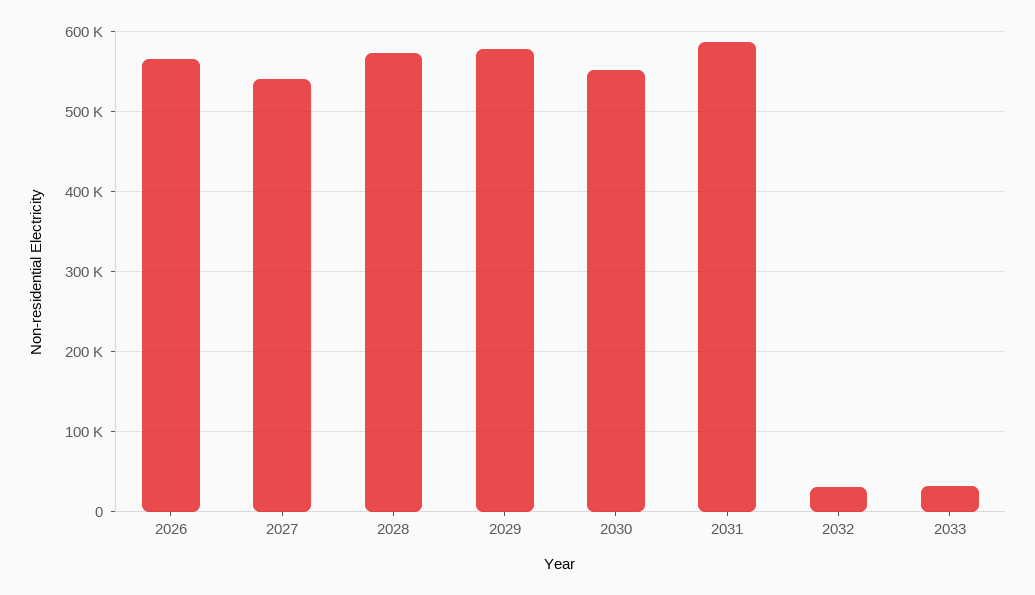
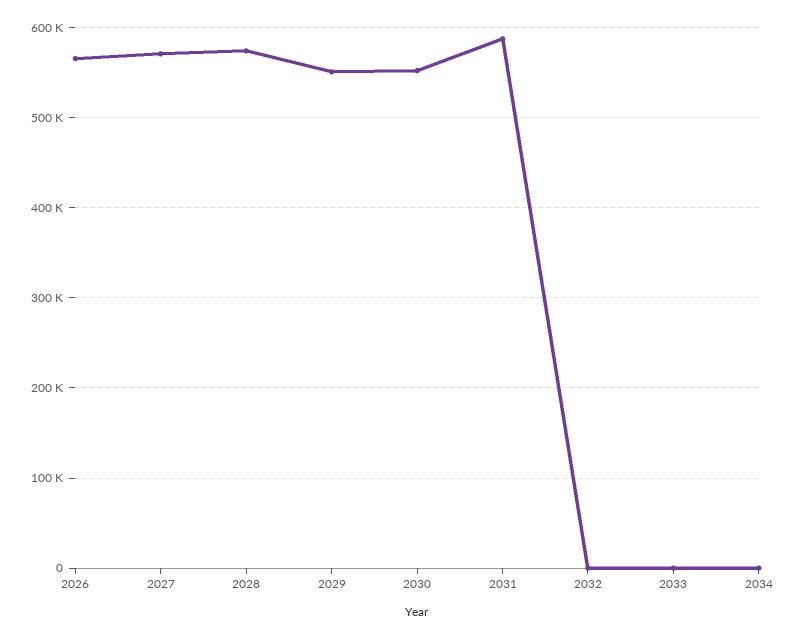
2027: 540000 -> 570000
2029: 580000 -> 550000
2032: 30000 -> 0
2033: 30000 -> 0
2034: none -> 0

